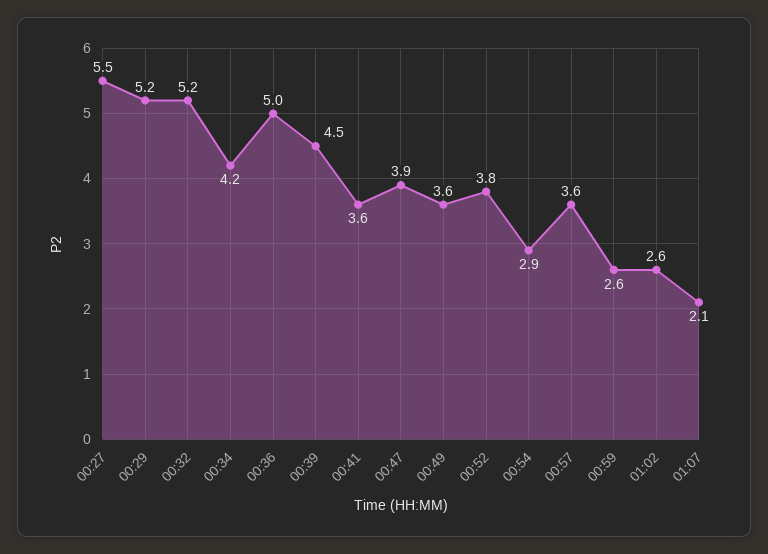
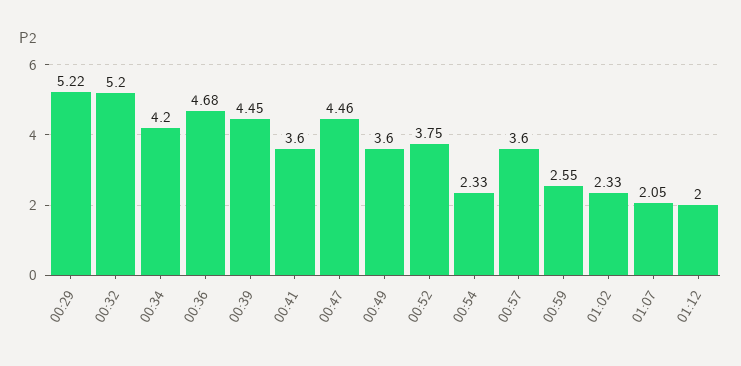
00:27: 5.5 -> none
00:36: 5 -> 4.68
00:47: 3.9 -> 4.46
00:54: 2.9 -> 2.33
01:02: 2.6 -> 2.33
01:12: none -> 2

